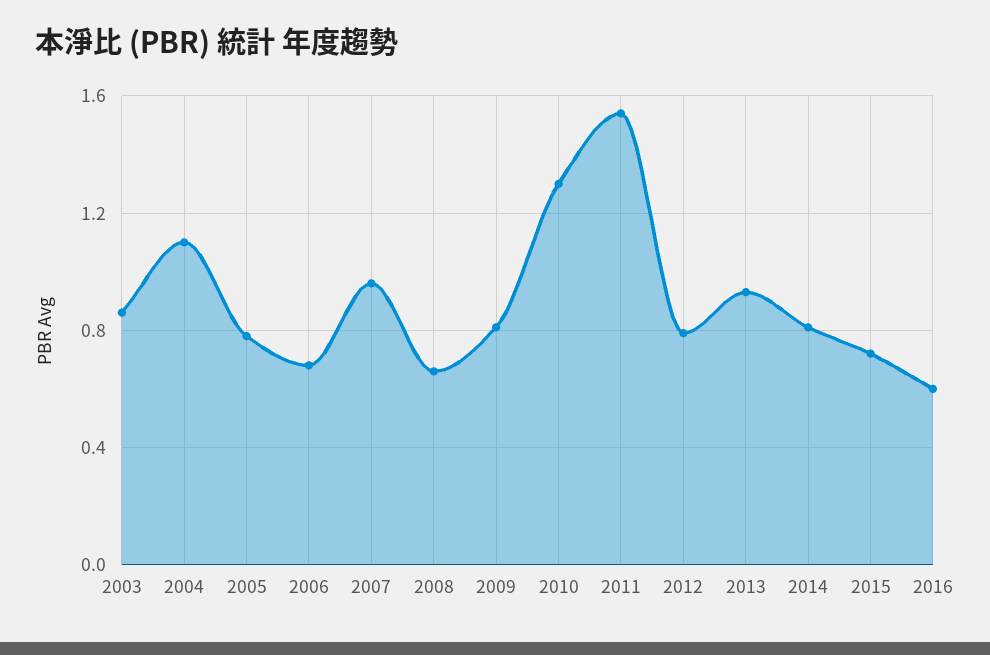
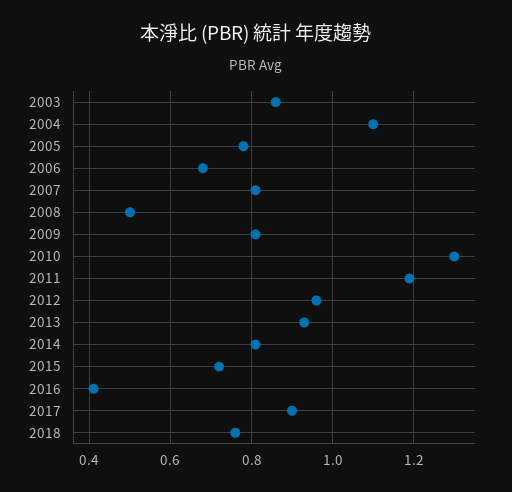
2007: 0.95 -> 0.8
2008: 0.65 -> 0.5
2011: 1.55 -> 1.2
2012: 0.8 -> 0.95
2016: 0.6 -> 0.4
2017: none -> 0.9
2018: none -> 0.75

